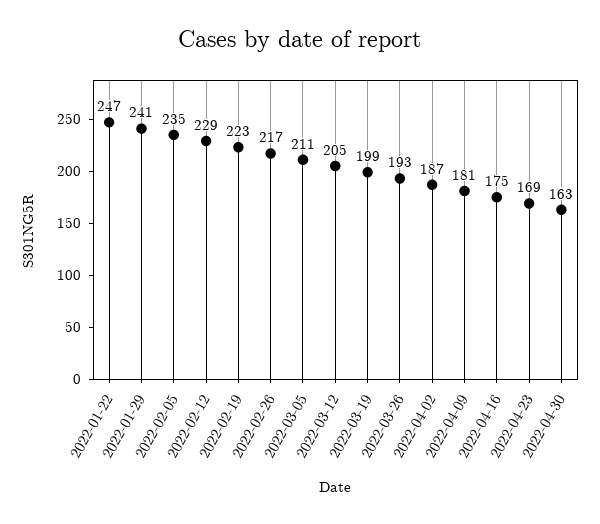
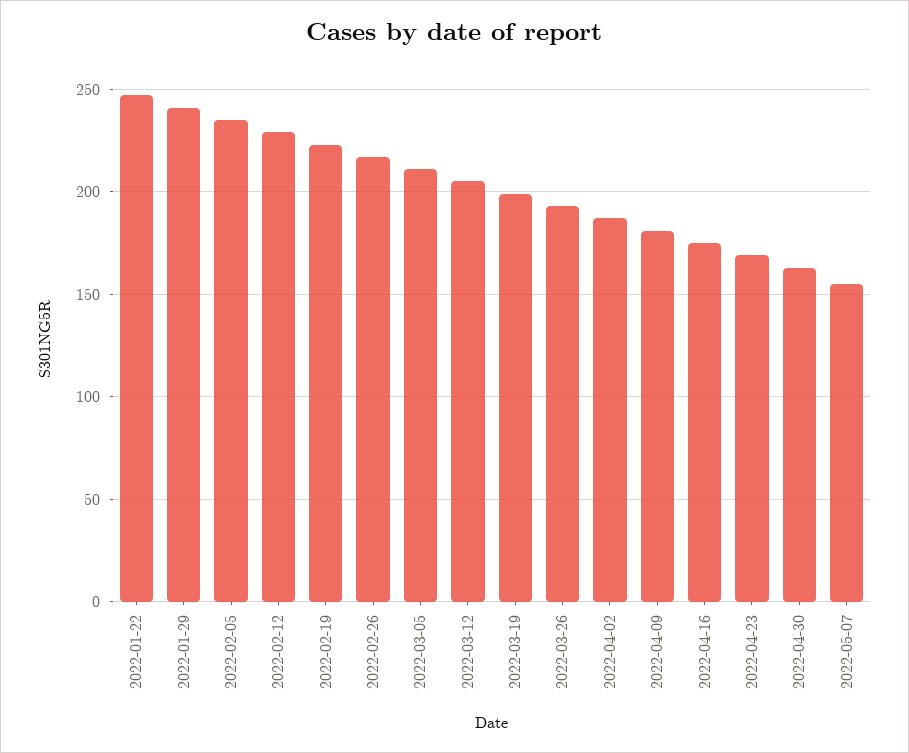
2022-05-07: none -> 155

